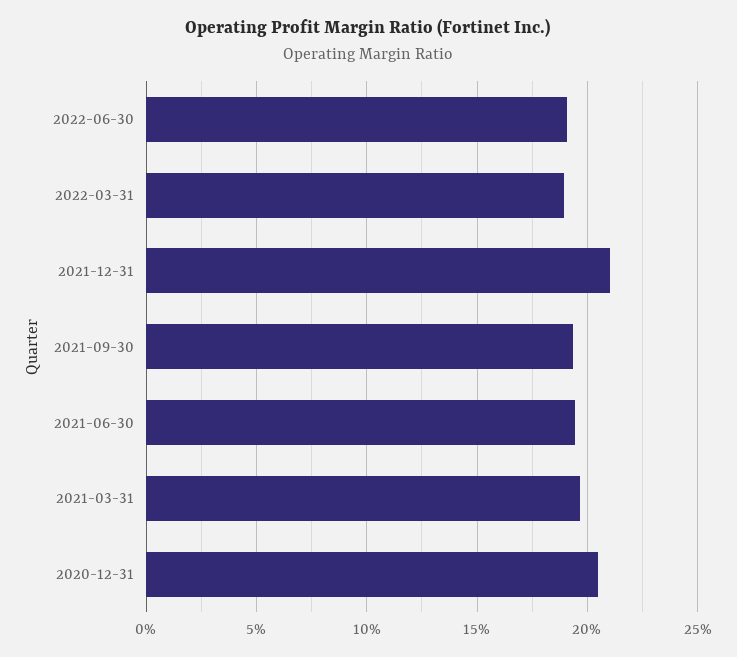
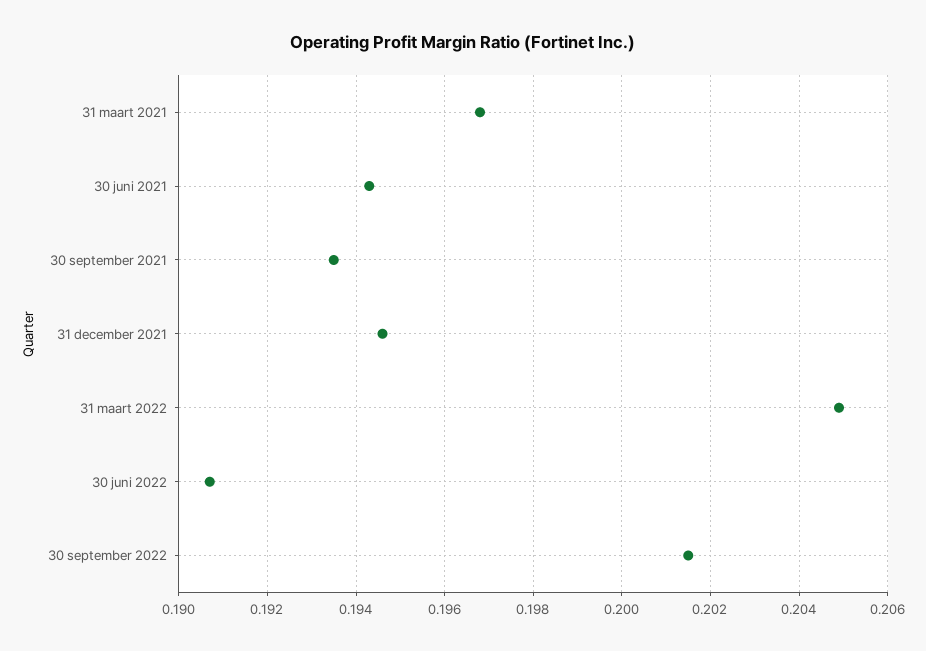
2022-03-31: 0.19 -> 0.205
2021-12-31: 0.21 -> 0.1945
2020-12-31: 0.205 -> none
30 september 2022: none -> 0.2015

